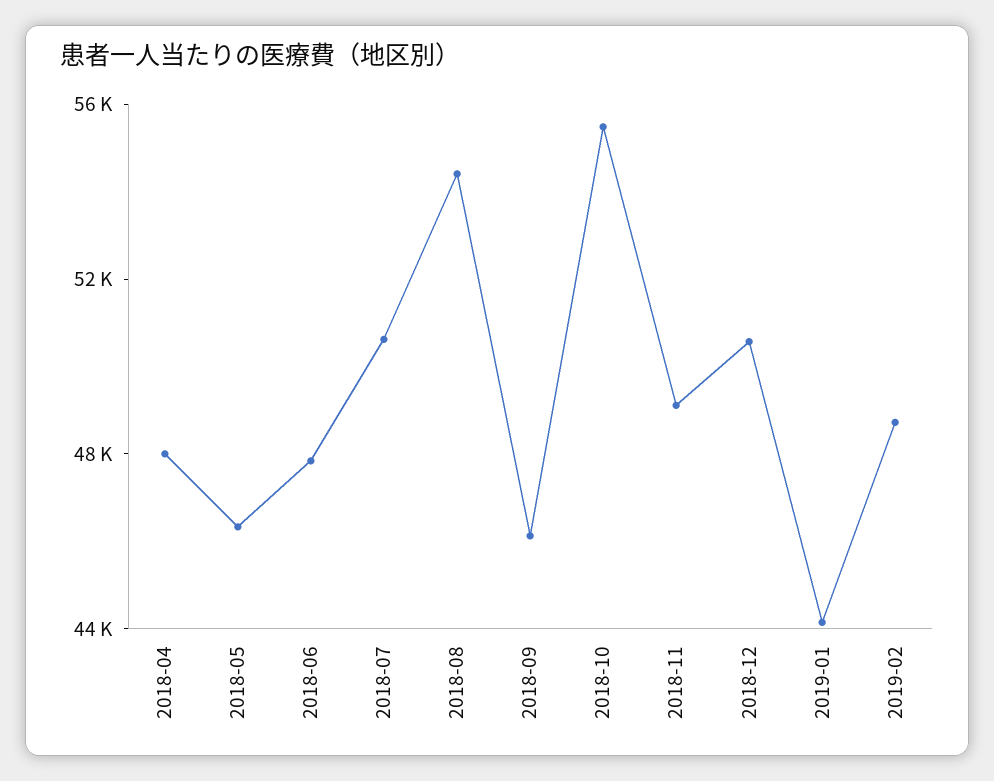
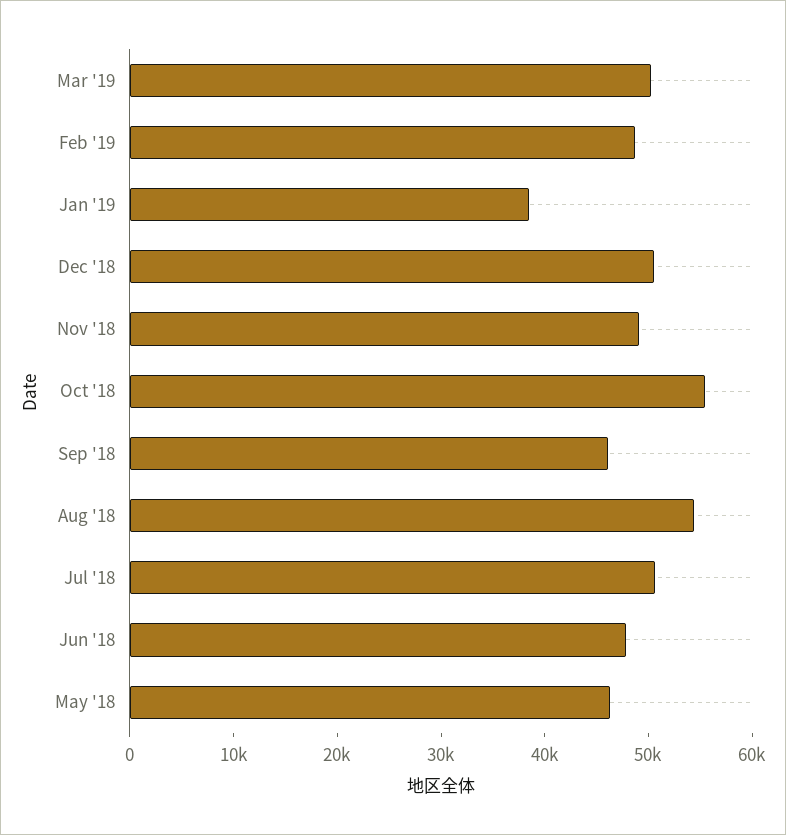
2018-04: 48000 -> none
2019-01: 44000 -> 38000
Mar '19: none -> 50000

